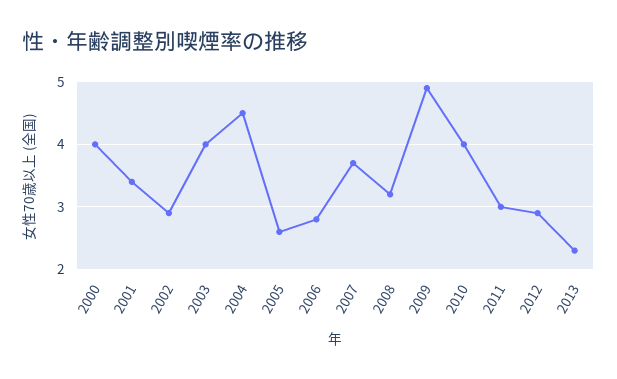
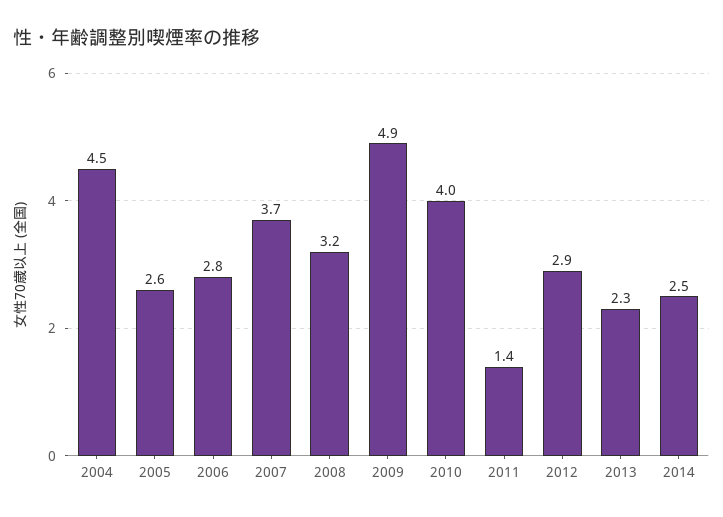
2000: 4 -> none
2001: 3.4 -> none
2002: 2.9 -> none
2003: 4 -> none
2011: 3 -> 1.4
2014: none -> 2.5

